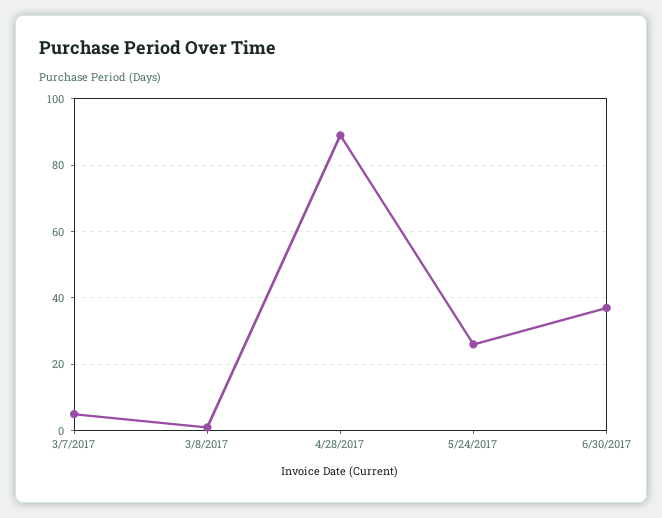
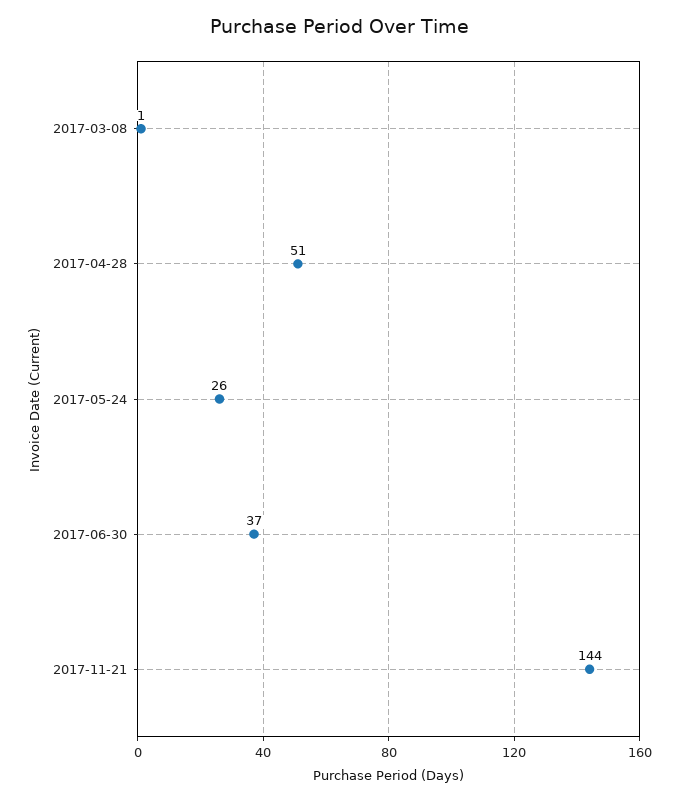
3/7/2017: 5 -> none
4/28/2017: 90 -> 51
2017-11-21: none -> 144

